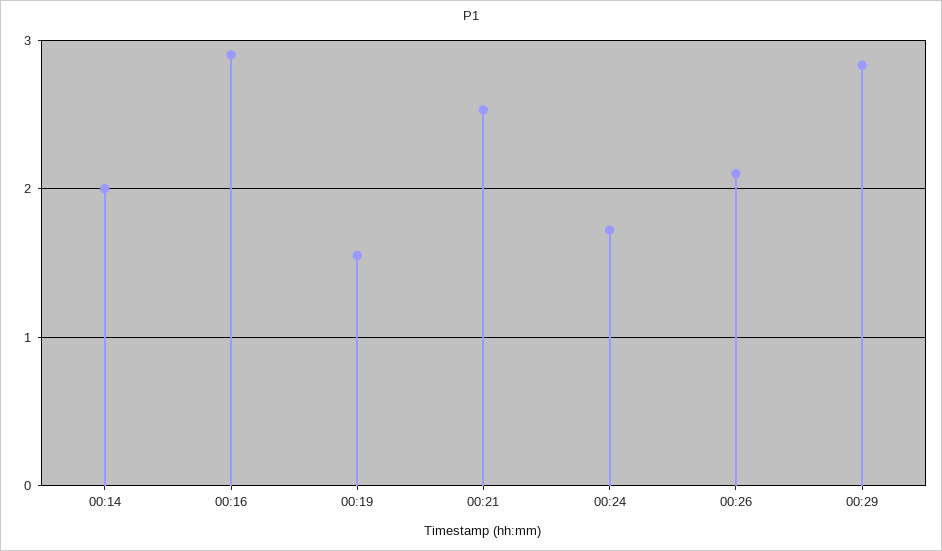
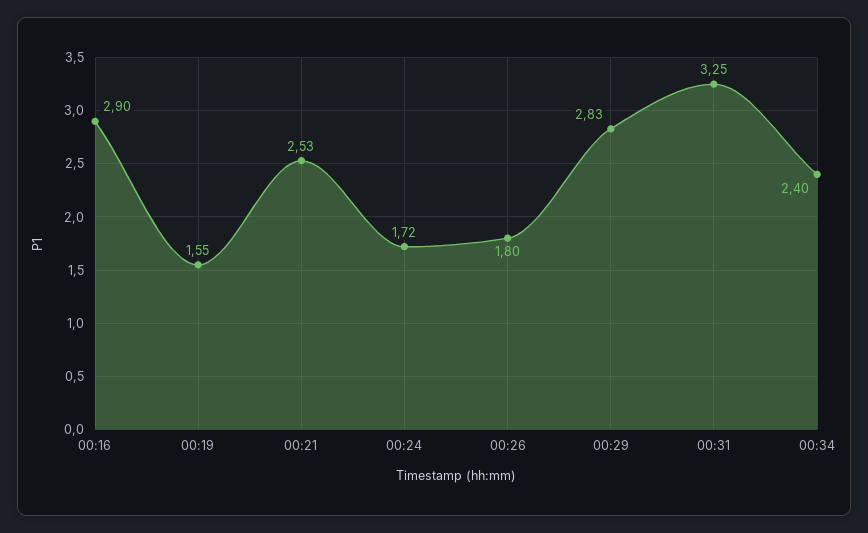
00:14: 2 -> none
00:26: 2.1 -> 1.8
00:31: none -> 3.25
00:34: none -> 2.4

